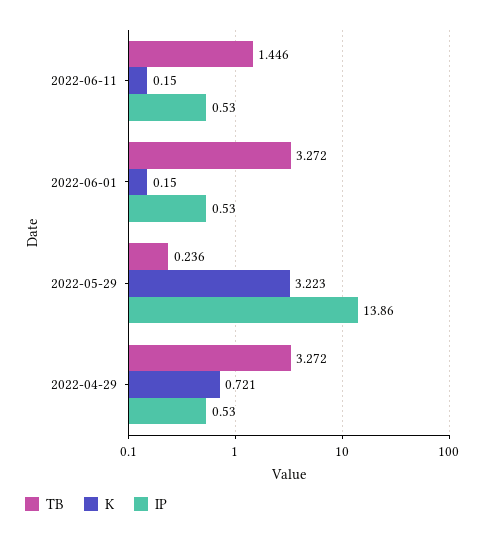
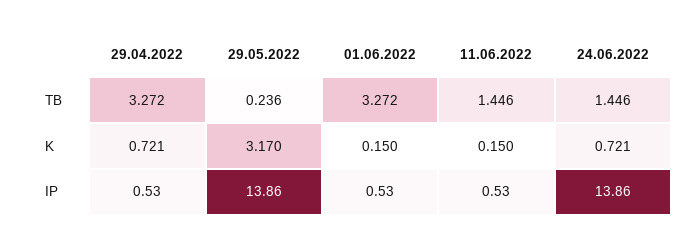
K, 2022-05-29: 3.223 -> 3.17
TB, 24.06.2022: none -> 1.446
K, 24.06.2022: none -> 0.721
IP, 24.06.2022: none -> 13.86

